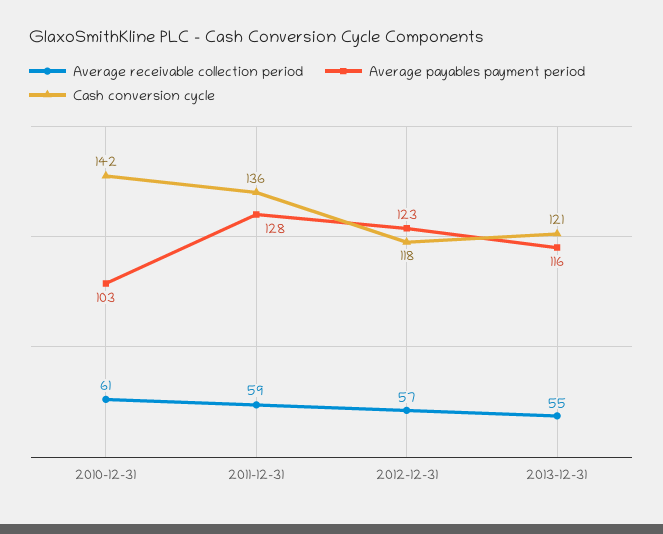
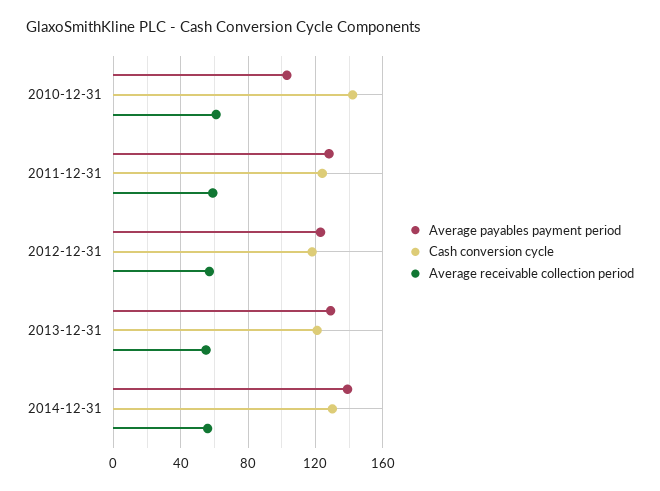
Cash conversion cycle, 2011-12-31: 136 -> 125
Average payables payment period, 2013-12-31: 116 -> 130
Average payables payment period, 2014-12-31: none -> 140
Cash conversion cycle, 2014-12-31: none -> 130
Average receivable collection period, 2014-12-31: none -> 55

